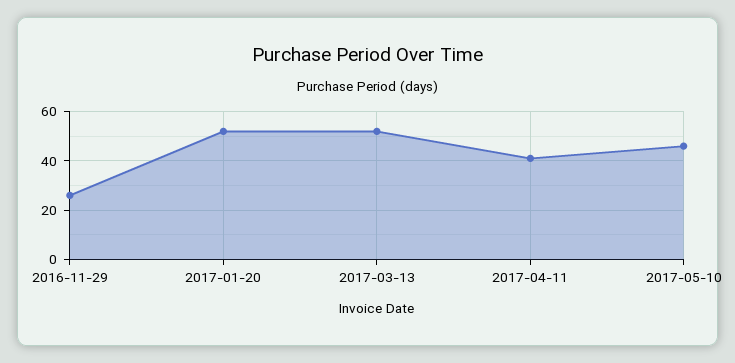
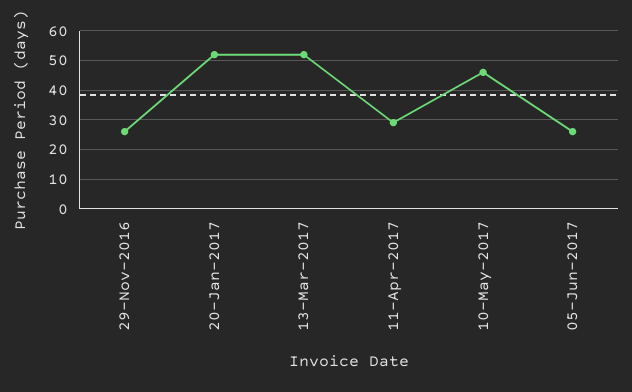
2017-04-11: 40 -> 30
05-Jun-2017: none -> 25

